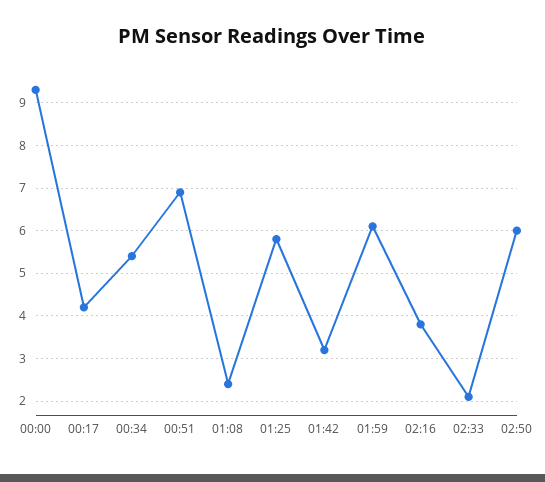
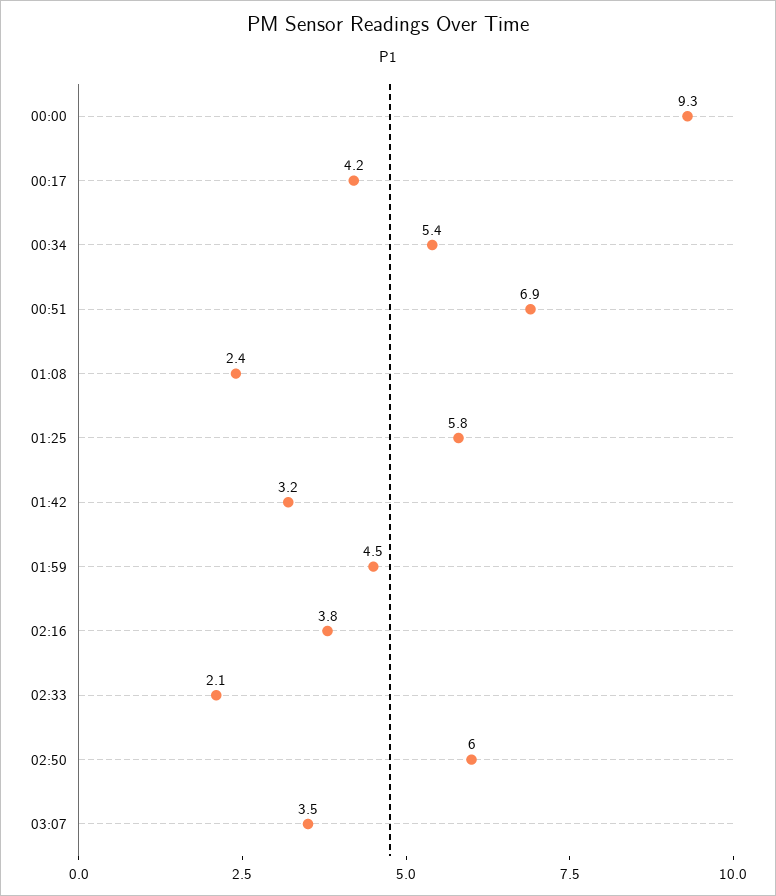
01:59: 6 -> 4.5
03:07: none -> 3.5

